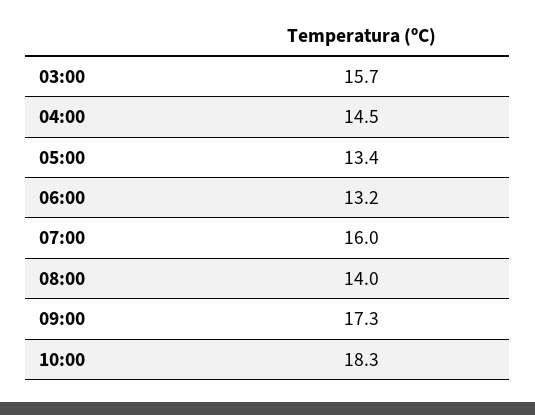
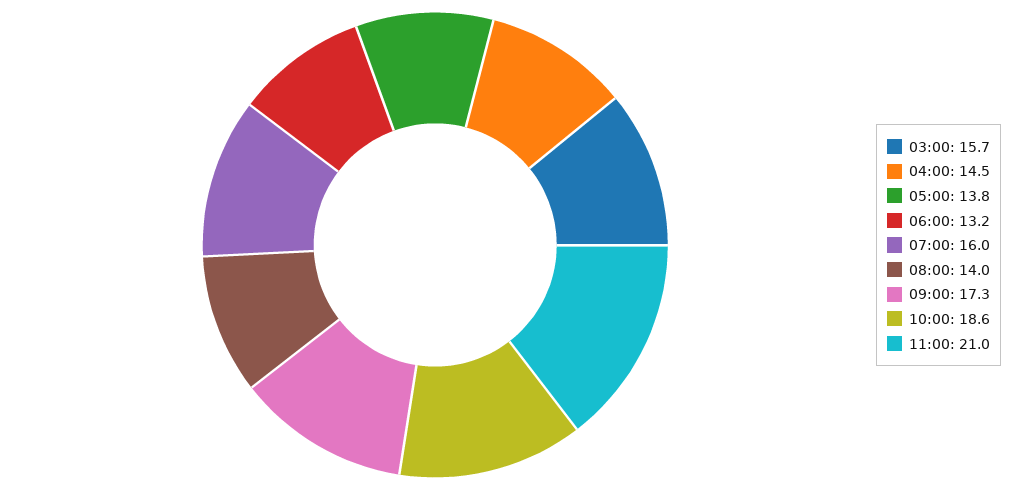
05:00: 13.4 -> 13.8
10:00: 18.3 -> 18.6
11:00: none -> 21

